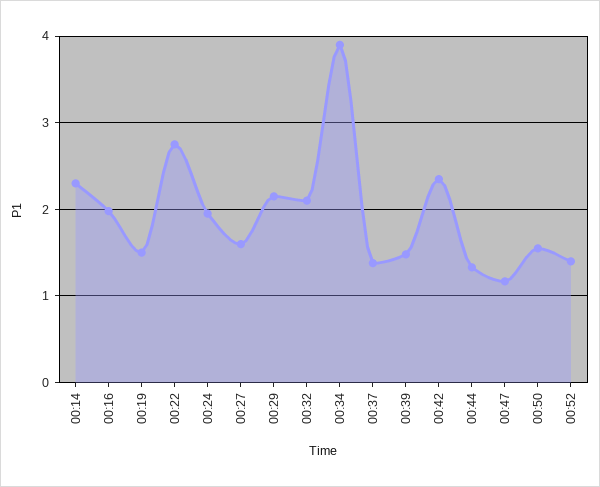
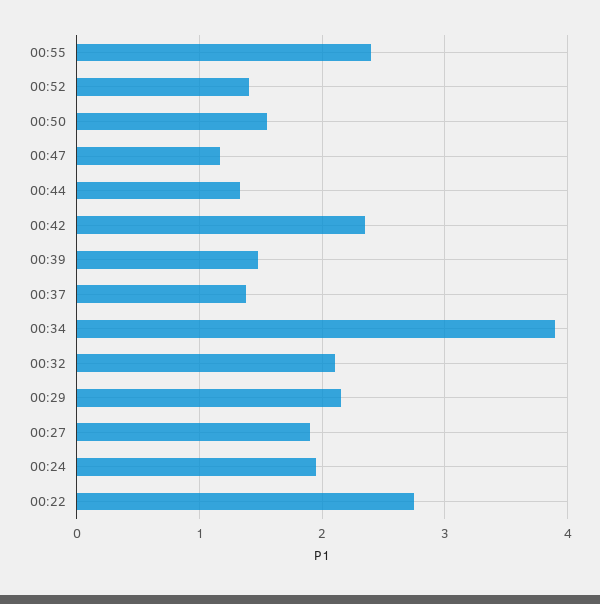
00:14: 2.3 -> none
00:16: 2 -> none
00:19: 1.5 -> none
00:27: 1.6 -> 1.9
00:55: none -> 2.4

